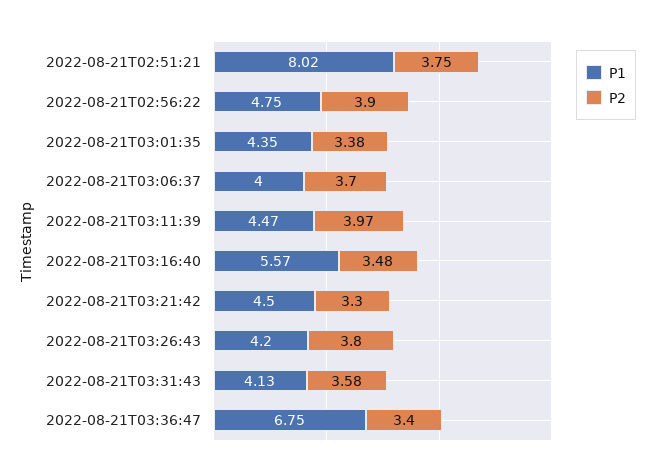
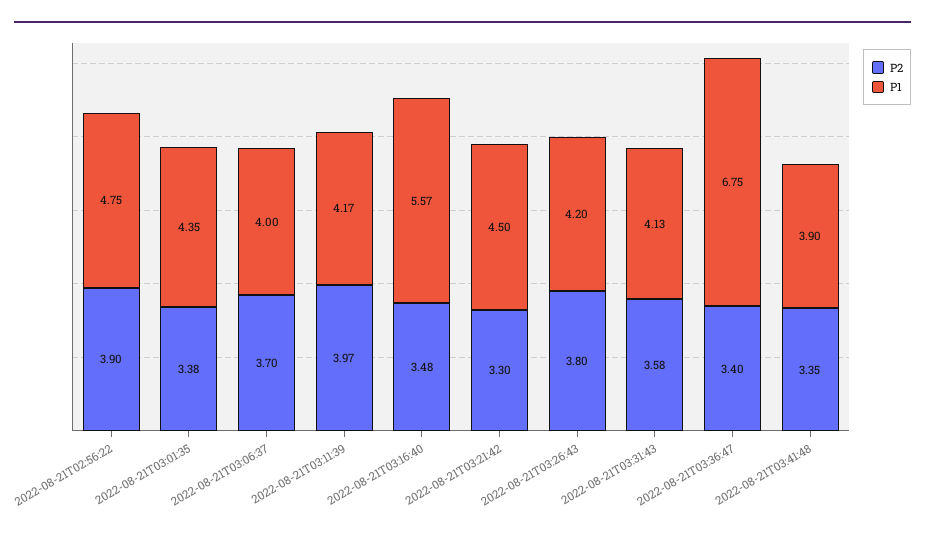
P1, 2022-08-21T02:51:21: 8.02 -> none
P2, 2022-08-21T02:51:21: 3.75 -> none
P1, 2022-08-21T03:11:39: 4.47 -> 4.17
P2, 2022-08-21T03:41:48: none -> 3.35
P1, 2022-08-21T03:41:48: none -> 3.9

